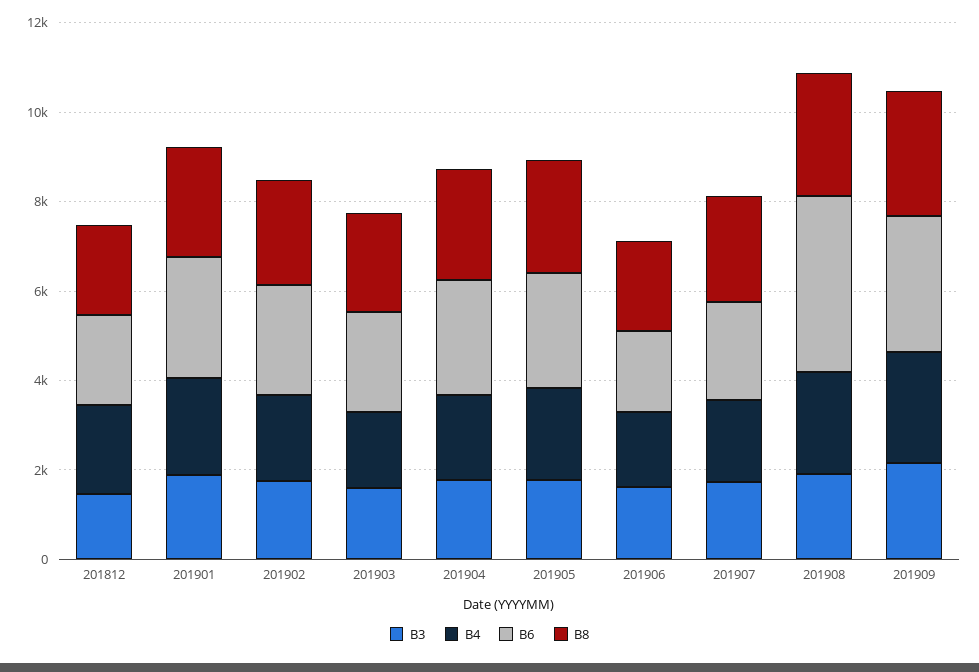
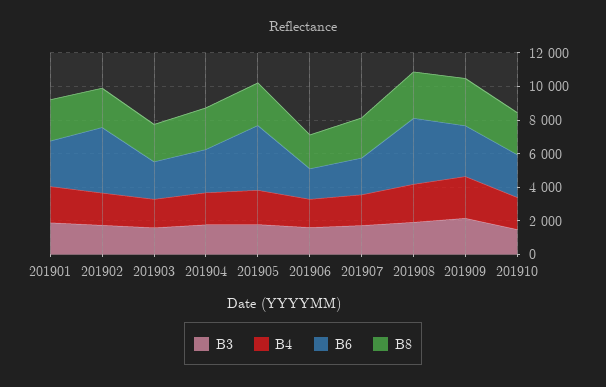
B3, 201812: 1500 -> none
B4, 201812: 2000 -> none
B6, 201812: 2000 -> none
B8, 201812: 2000 -> none
B6, 201902: 2500 -> 4000
B6, 201905: 2500 -> 4000
B3, 201910: none -> 1500
B4, 201910: none -> 2000
B6, 201910: none -> 2500
B8, 201910: none -> 2500

